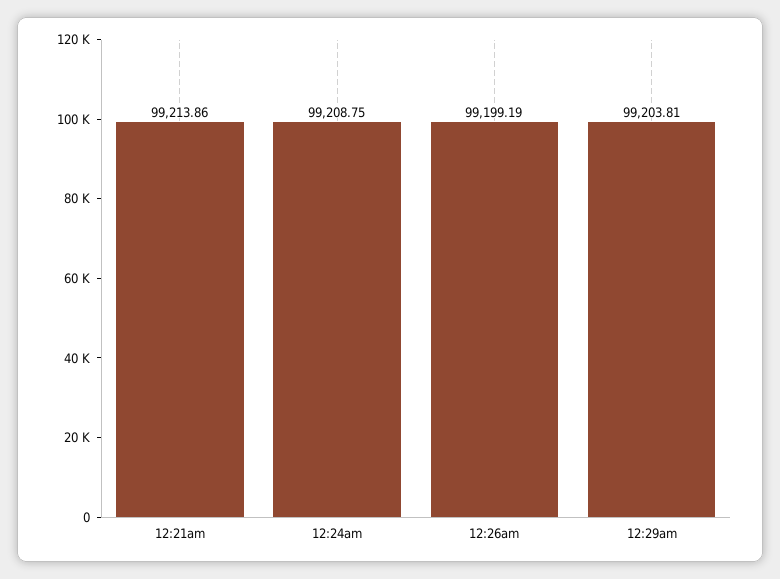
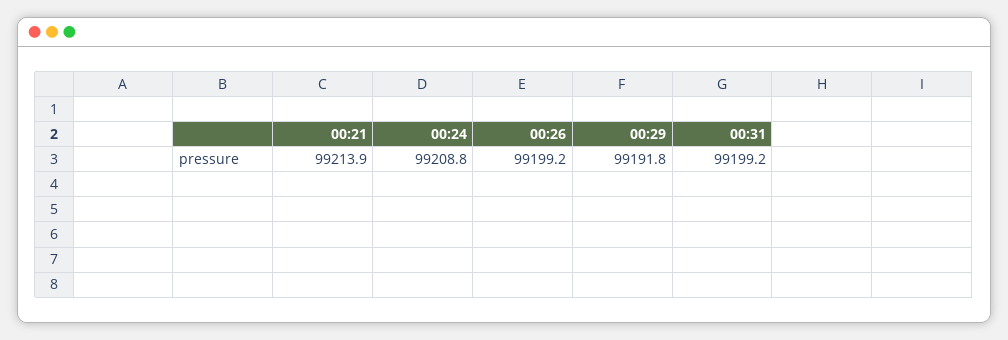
12:29am: 99203.81 -> 99191.8
00:31: none -> 99199.2

